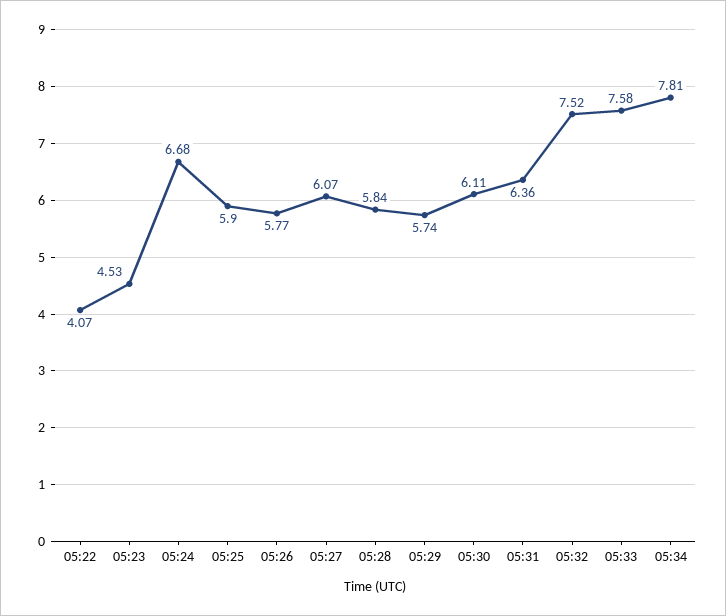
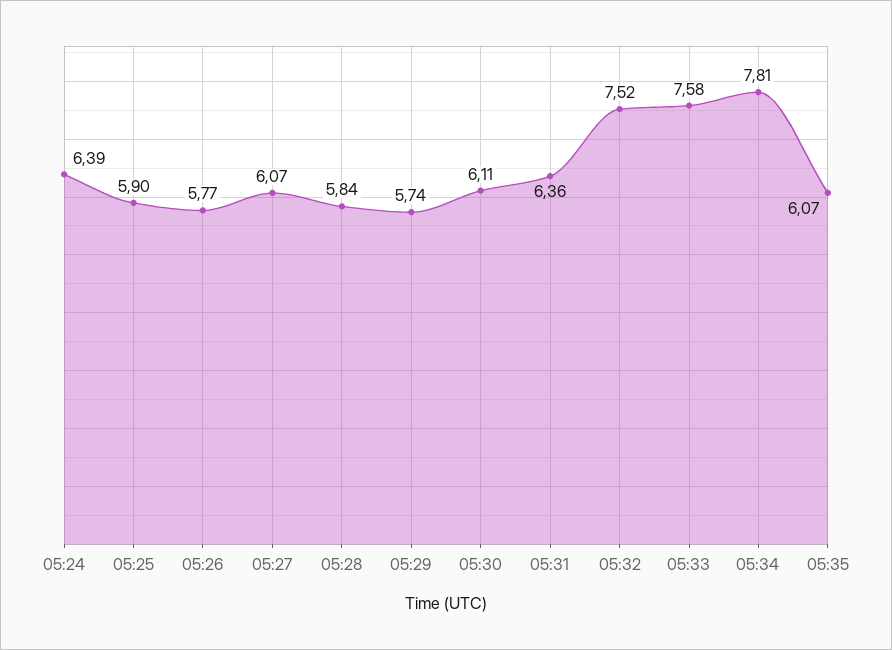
05:22: 4.07 -> none
05:23: 4.53 -> none
05:24: 6.68 -> 6.39
05:35: none -> 6.07

